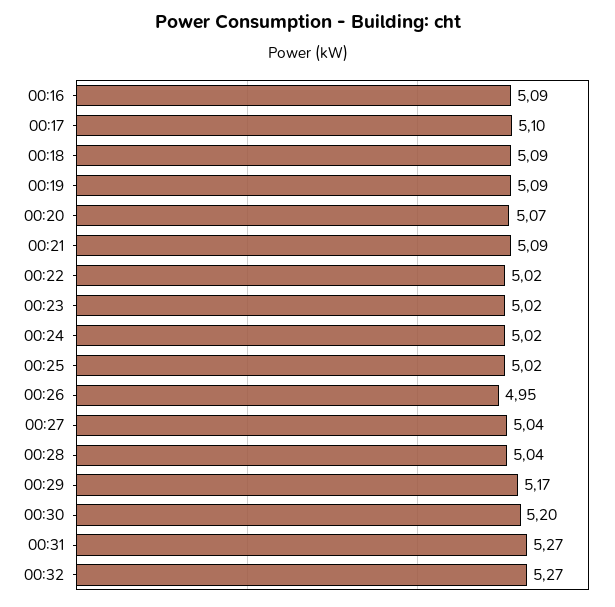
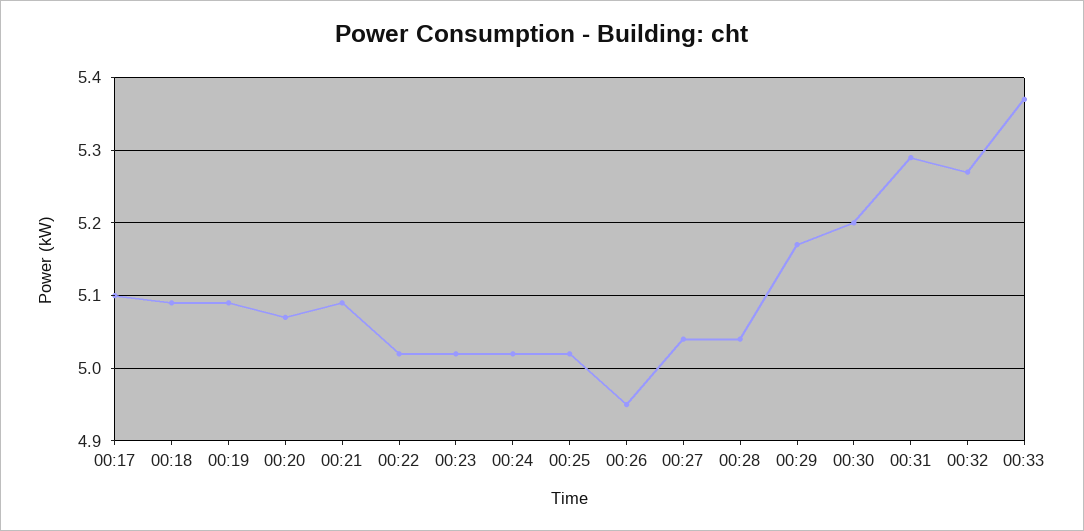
00:16: 5.09 -> none
00:31: 5.27 -> 5.29
00:33: none -> 5.37

